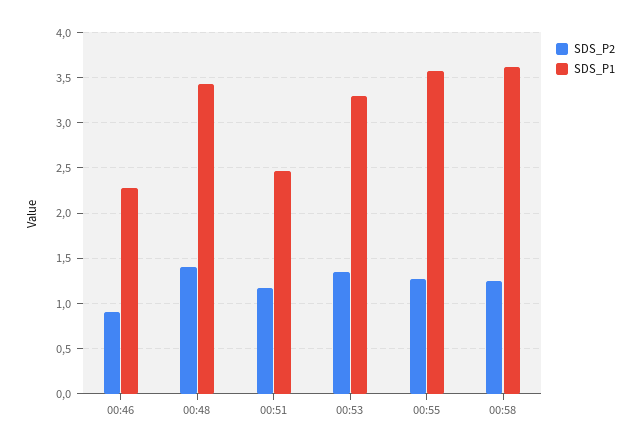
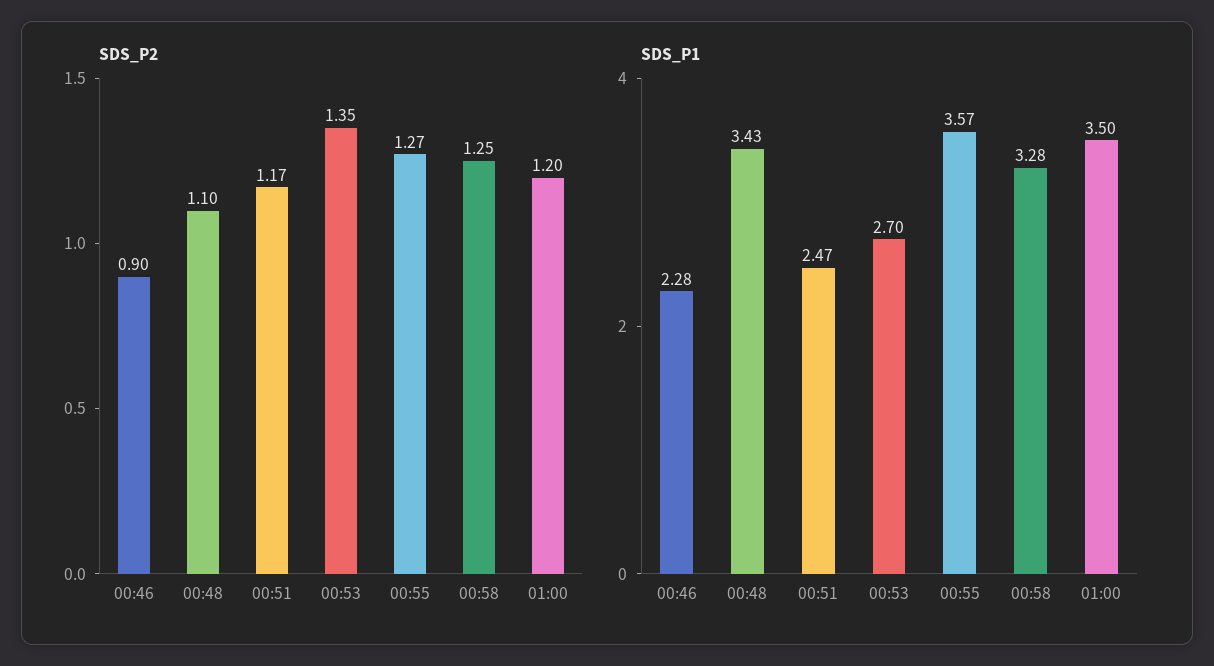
SDS_P2, 00:48: 1.4 -> 1.1
SDS_P1, 00:53: 3.3 -> 2.7
SDS_P1, 00:58: 3.6 -> 3.28
SDS_P2, 01:00: none -> 1.2
SDS_P1, 01:00: none -> 3.5

